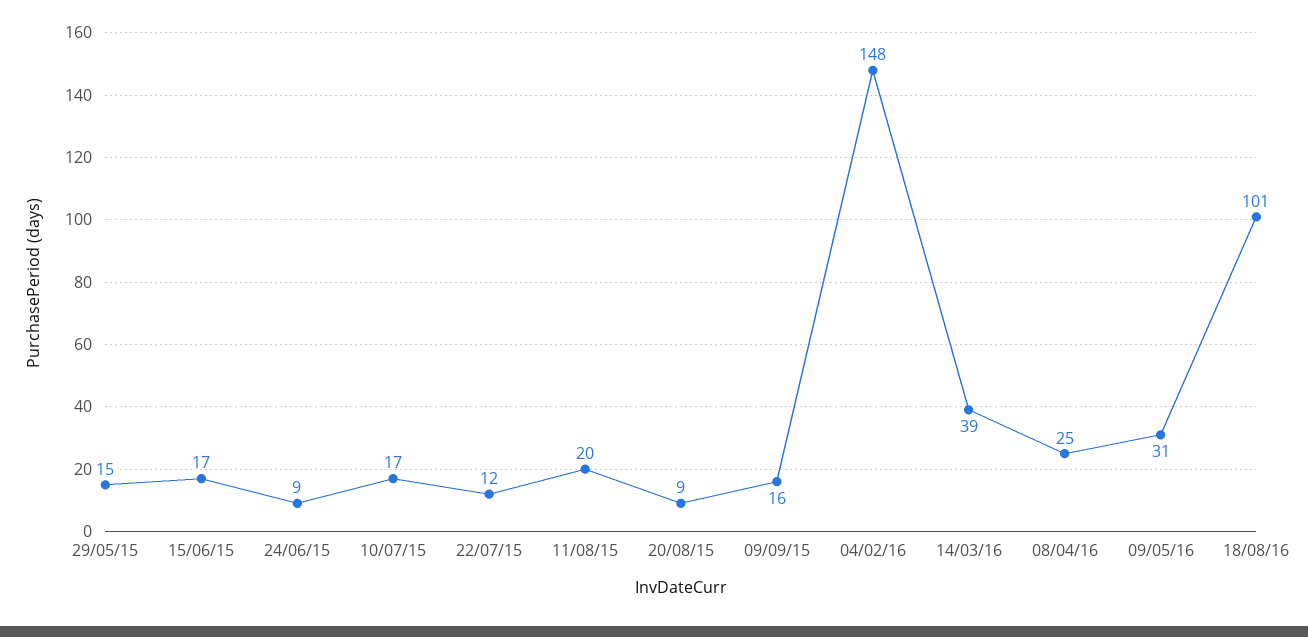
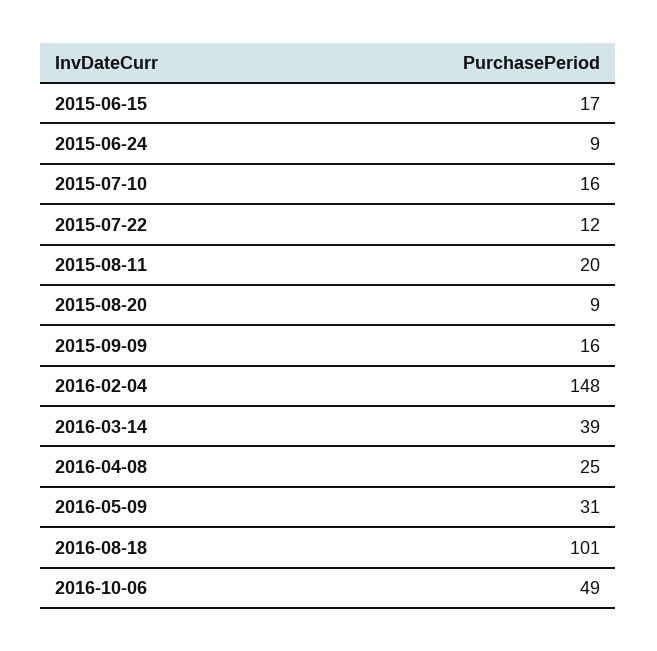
29/05/15: 15 -> none
10/07/15: 17 -> 16
2016-10-06: none -> 49

